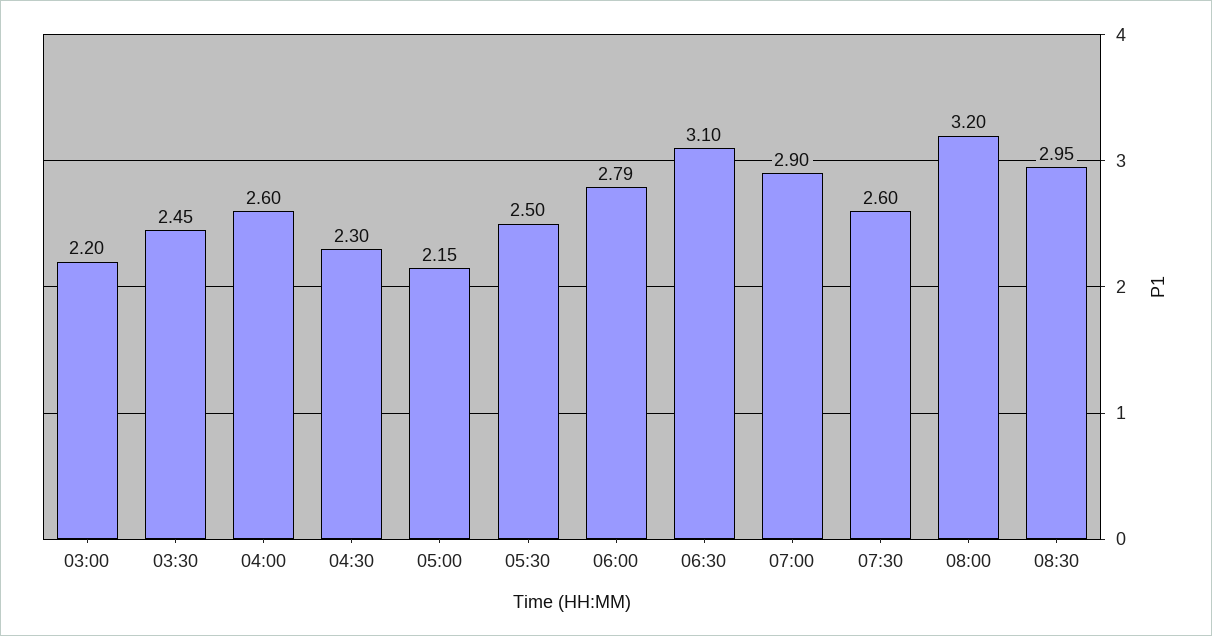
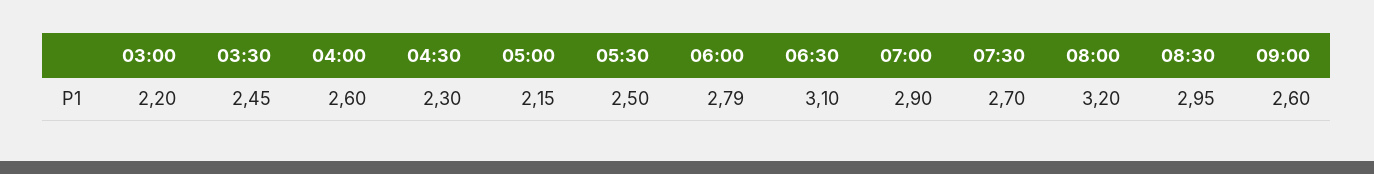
07:30: 2.6 -> 2.7
09:00: none -> 2.6

